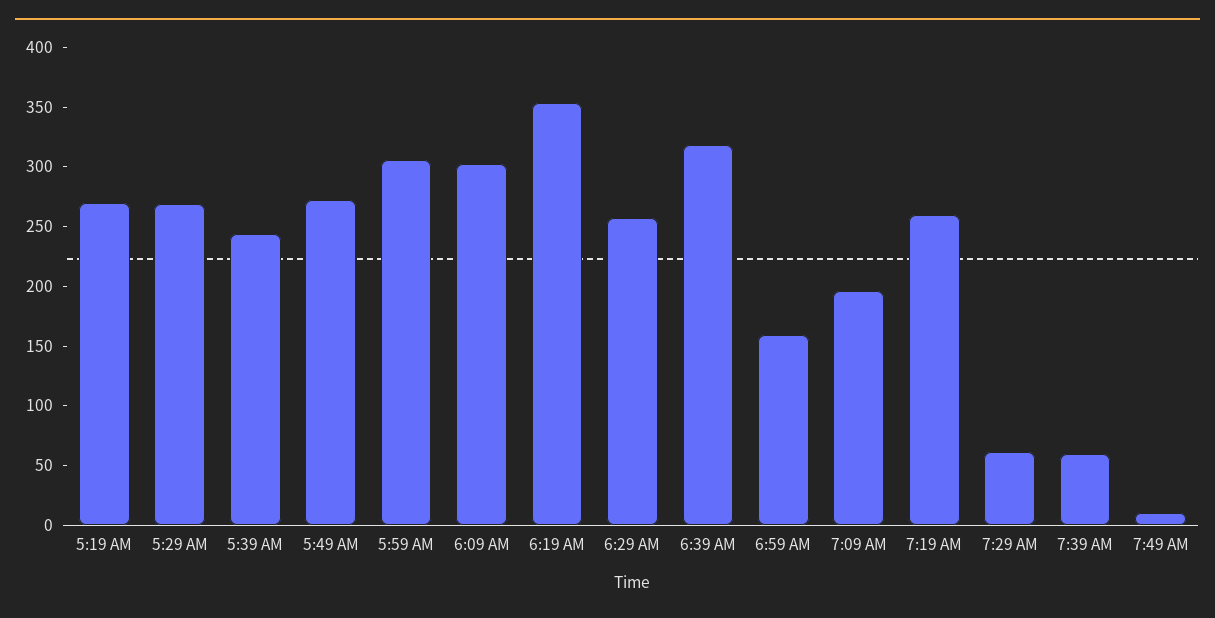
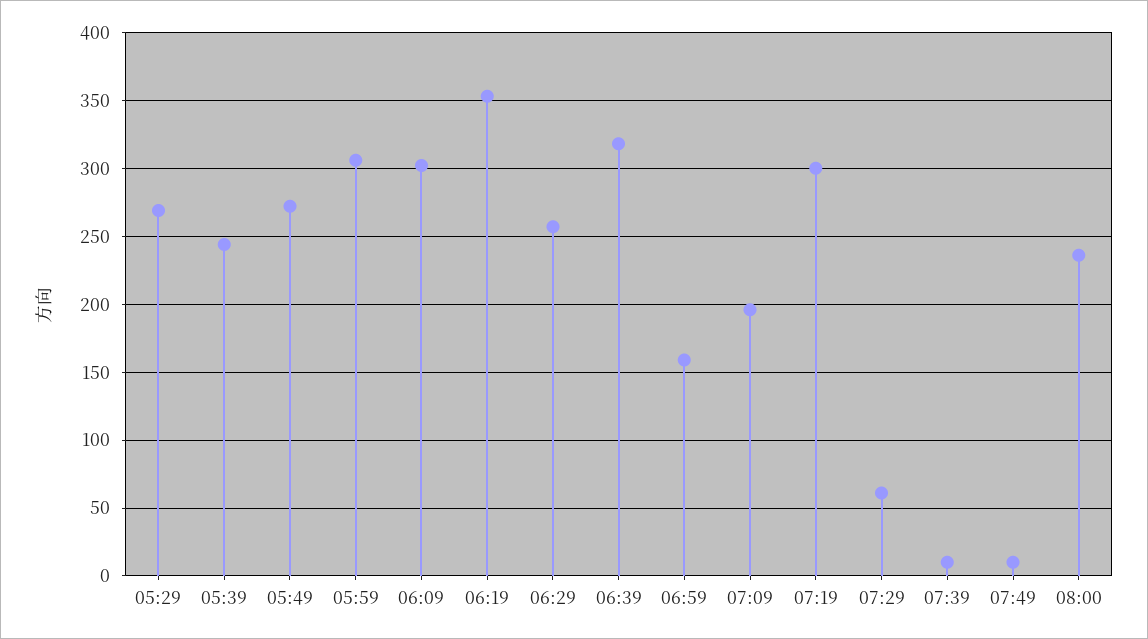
5:19 AM: 270 -> none
7:19 AM: 260 -> 300
7:39 AM: 60 -> 10
08:00: none -> 235

